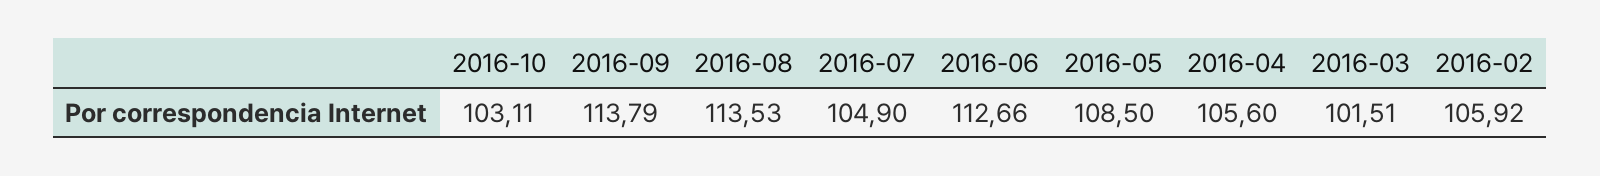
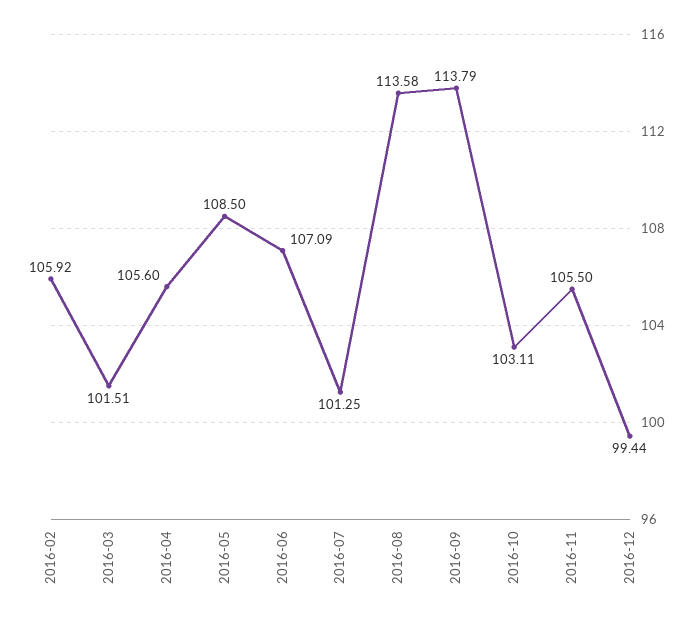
2016-08: 113.53 -> 113.58
2016-07: 104.9 -> 101.25
2016-06: 112.66 -> 107.09
2016-11: none -> 105.5
2016-12: none -> 99.44

